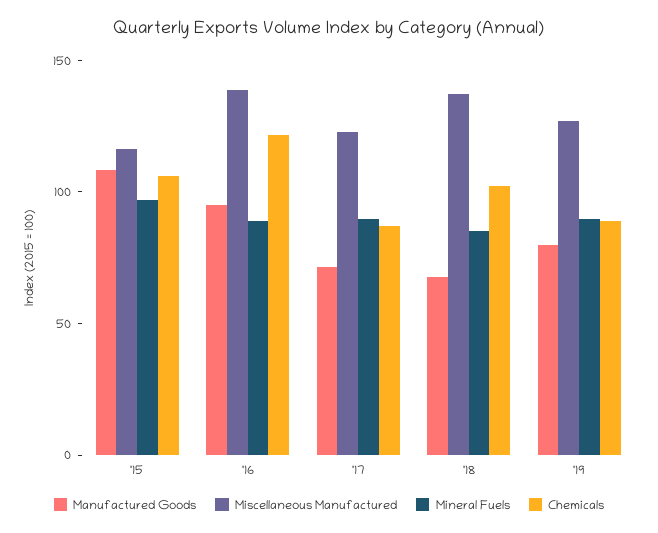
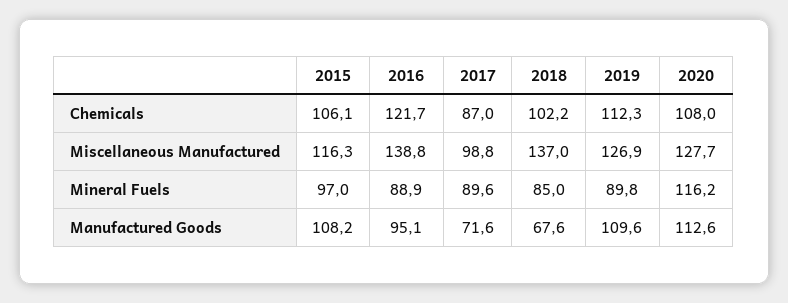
Miscellaneous Manufactured, '17: 120 -> 98.8
Manufactured Goods, '19: 80 -> 109.6
Chemicals, '19: 90 -> 112.3
Chemicals, 2020: none -> 108
Miscellaneous Manufactured, 2020: none -> 127.7
Mineral Fuels, 2020: none -> 116.2
Manufactured Goods, 2020: none -> 112.6

